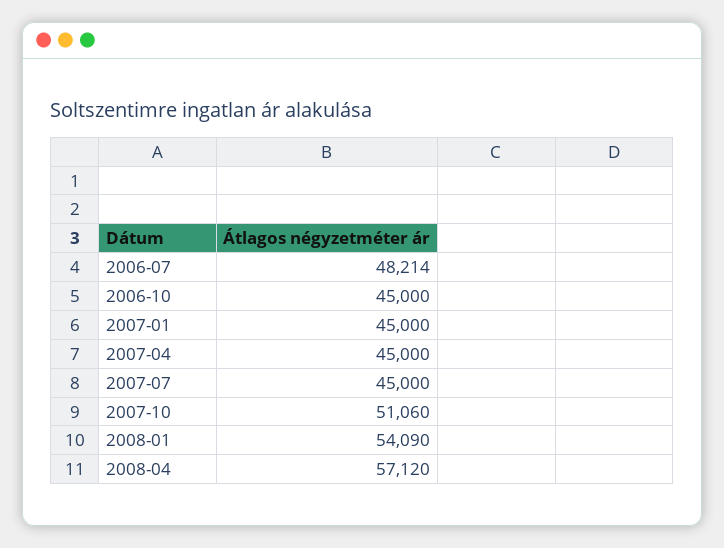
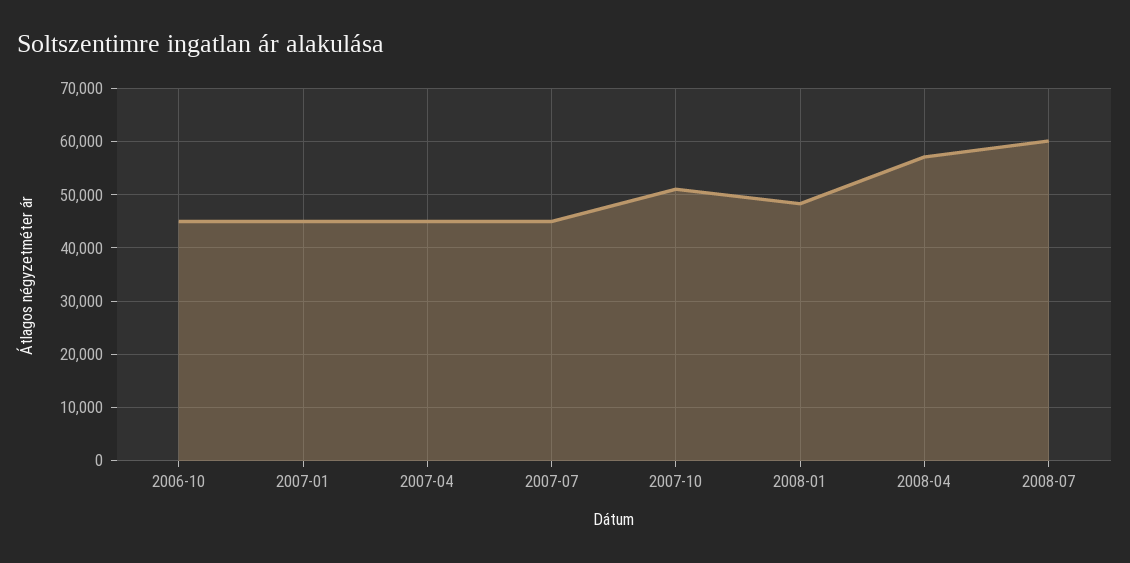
2006-07: 48214 -> none
2008-01: 54090 -> 48000
2008-07: none -> 60000

